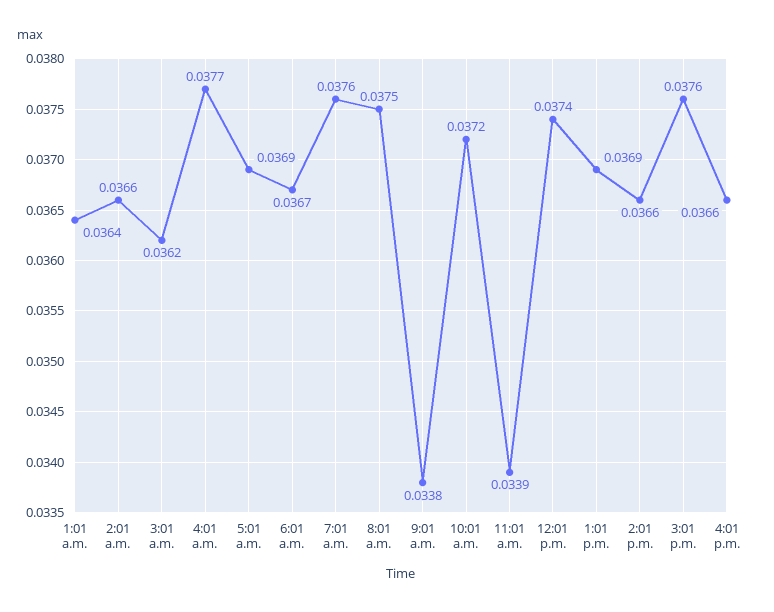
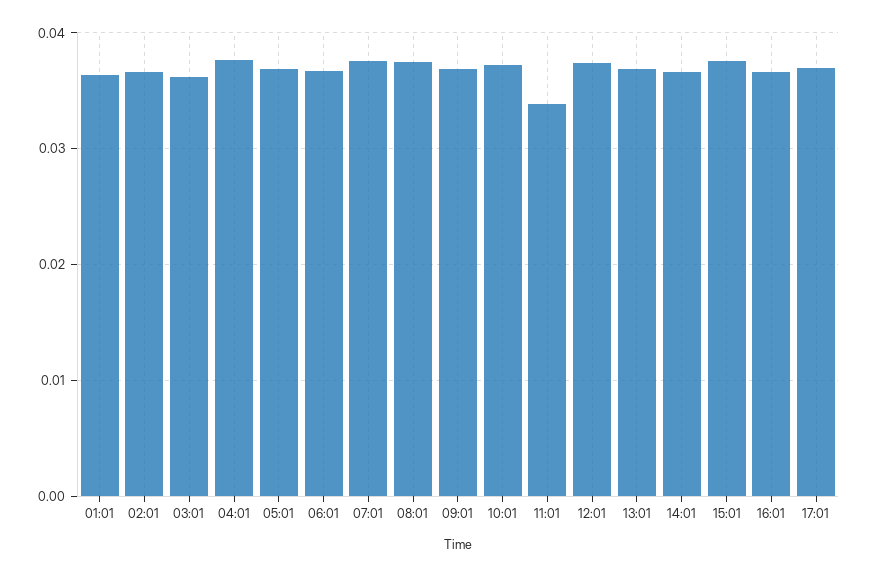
9:01 a.m.: 0.0338 -> 0.037
17:01: none -> 0.037

